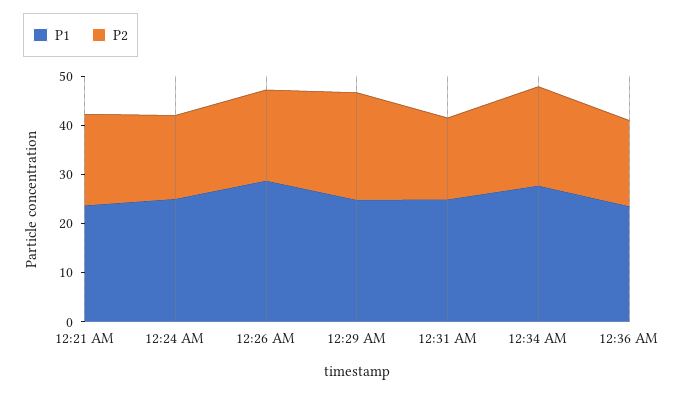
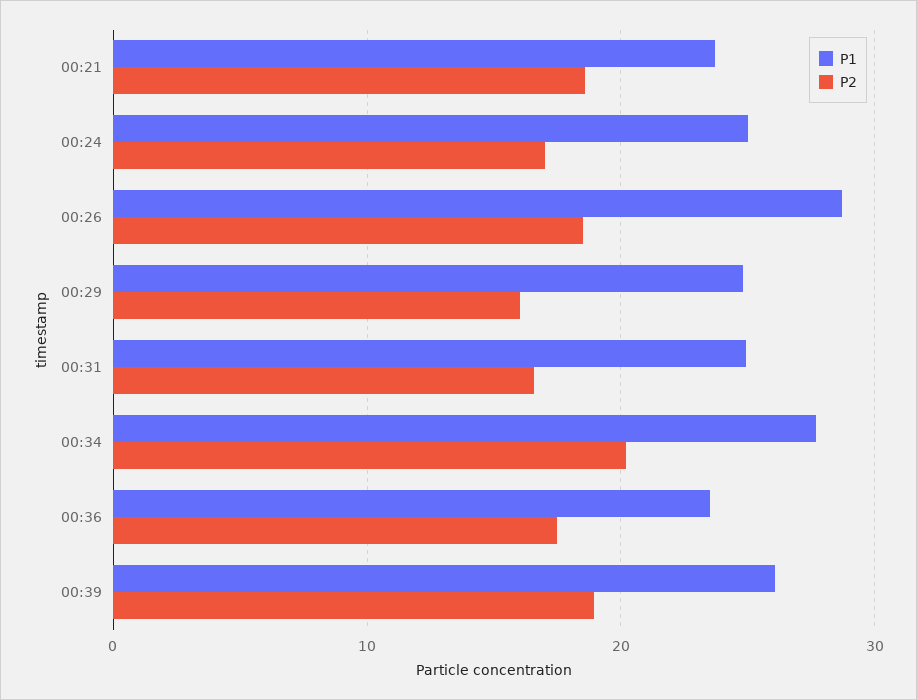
P2, 12:29 AM: 22 -> 16
P1, 00:39: none -> 26
P2, 00:39: none -> 19

